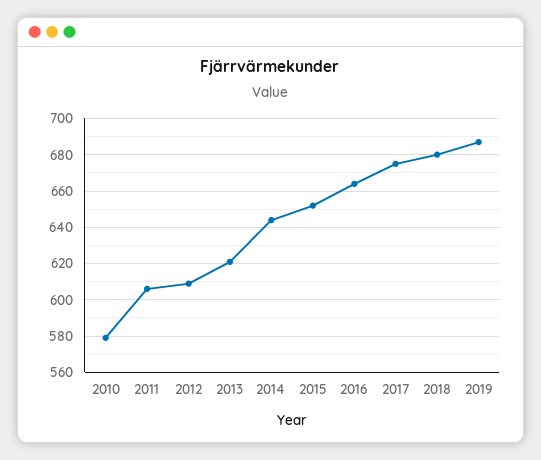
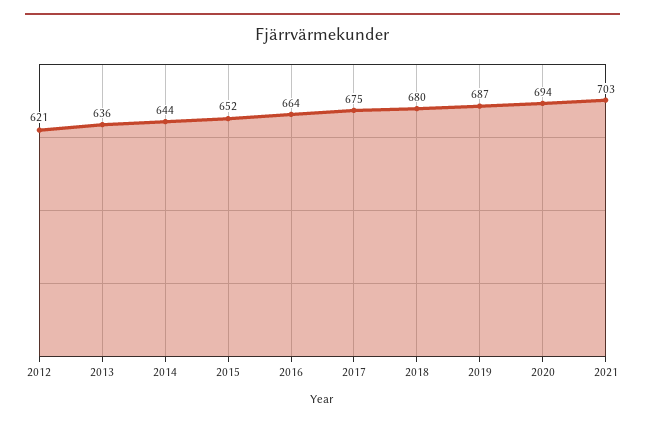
2010: 580 -> none
2011: 605 -> none
2012: 610 -> 621
2013: 620 -> 636
2020: none -> 694
2021: none -> 703

